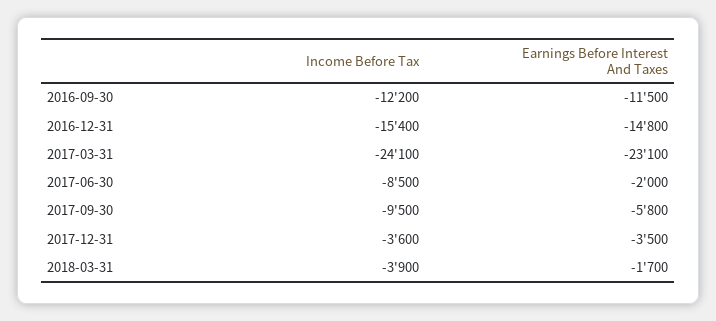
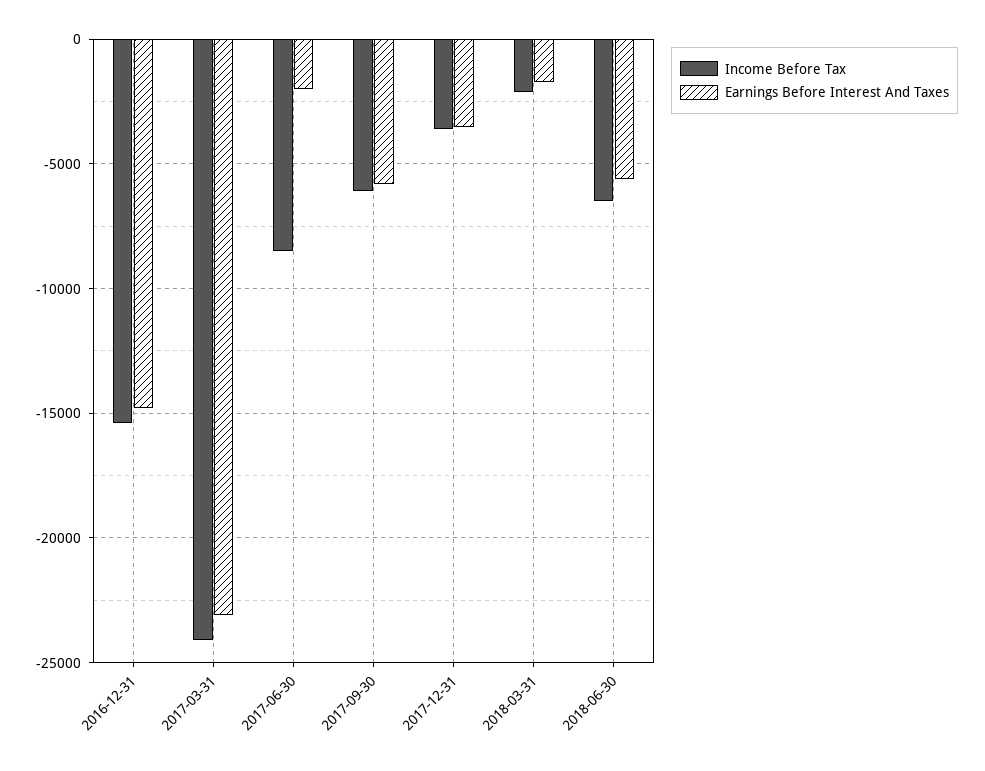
Income Before Tax, 2016-09-30: -12200 -> none
Earnings Before Interest And Taxes, 2016-09-30: -11500 -> none
Income Before Tax, 2017-09-30: -9500 -> -6000
Income Before Tax, 2018-03-31: -3900 -> -2000
Income Before Tax, 2018-06-30: none -> -6500
Earnings Before Interest And Taxes, 2018-06-30: none -> -5500

